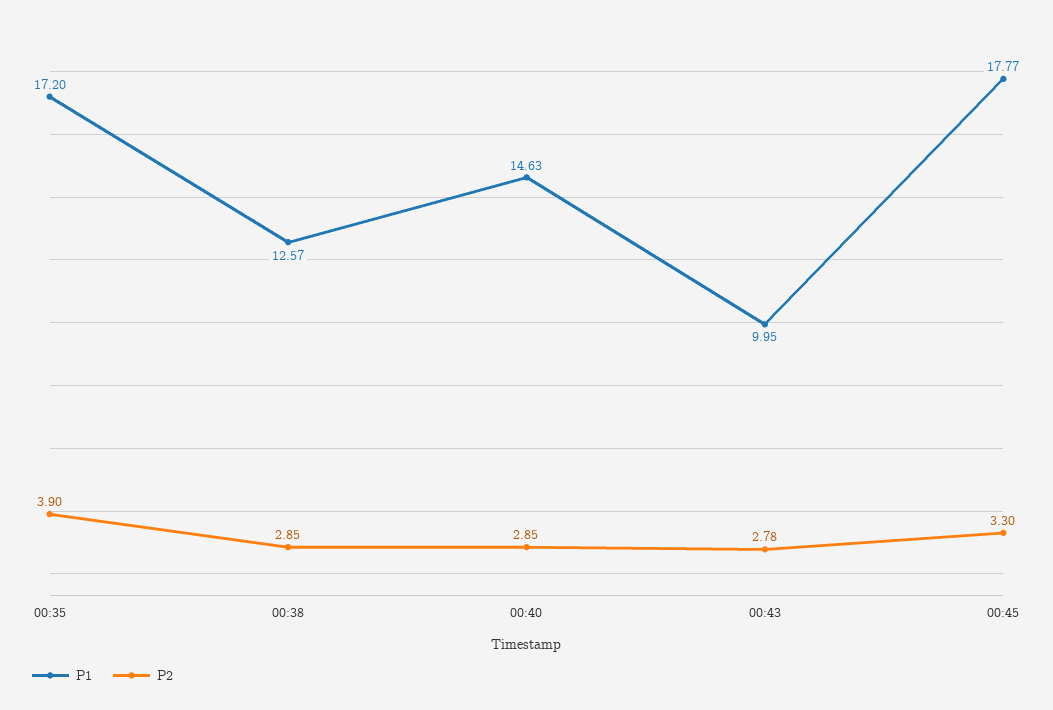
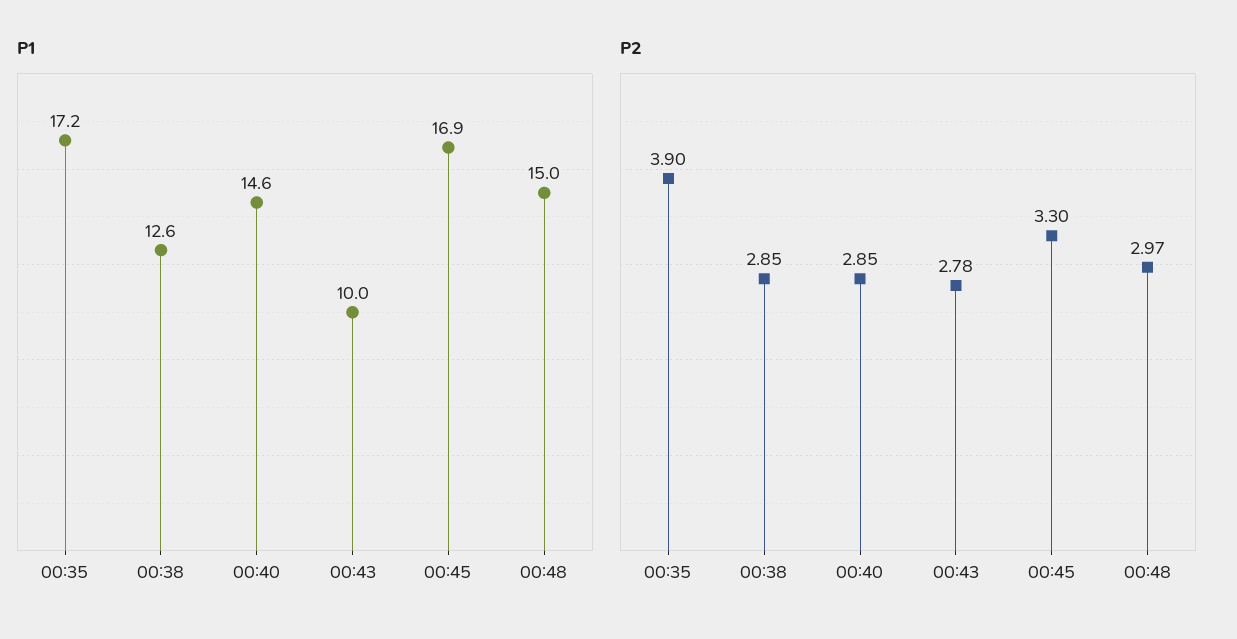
P1, 00:45: 17.77 -> 16.9
P1, 00:48: none -> 15
P2, 00:48: none -> 2.97

